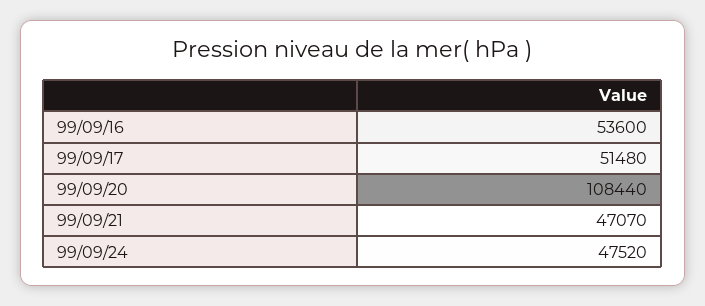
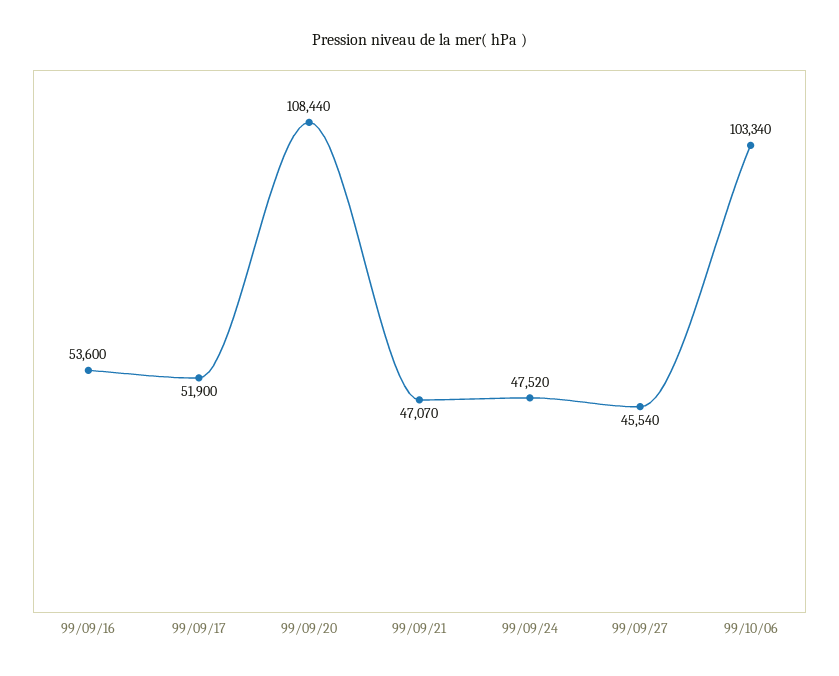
99/09/17: 51480 -> 51900
99/09/27: none -> 45540
99/10/06: none -> 103340

